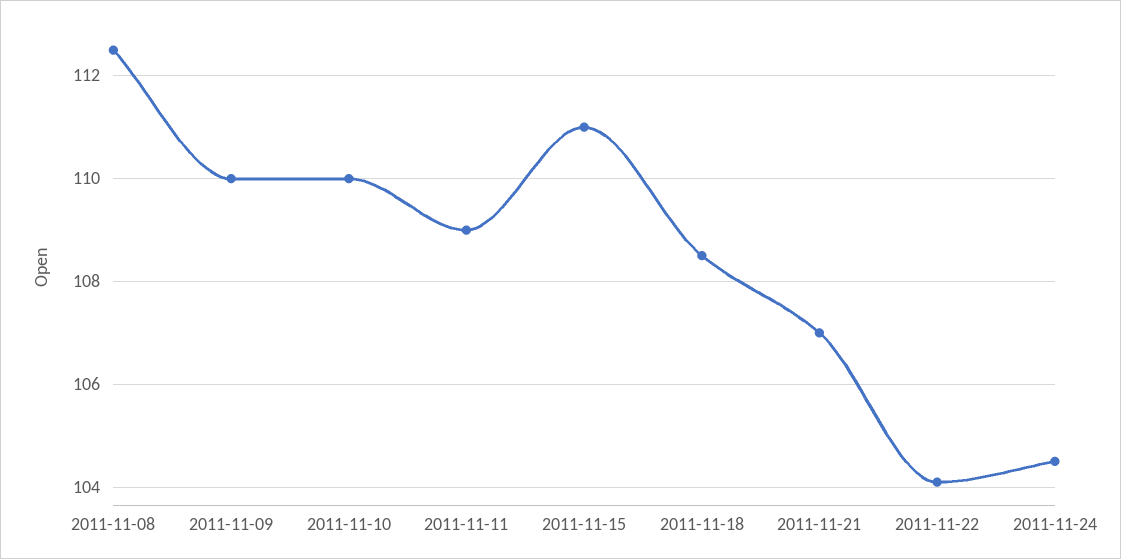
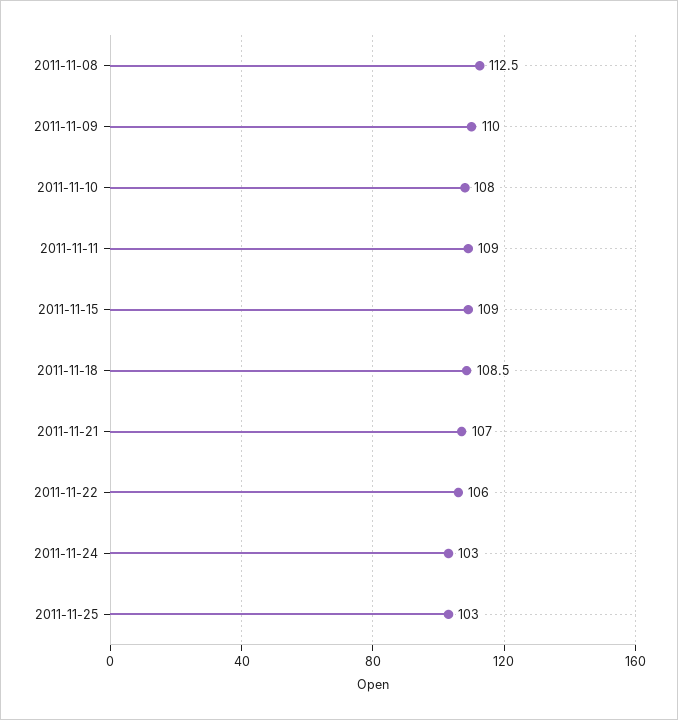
2011-11-10: 110 -> 108
2011-11-15: 111 -> 109
2011-11-22: 104 -> 106
2011-11-24: 104.5 -> 103
2011-11-25: none -> 103

